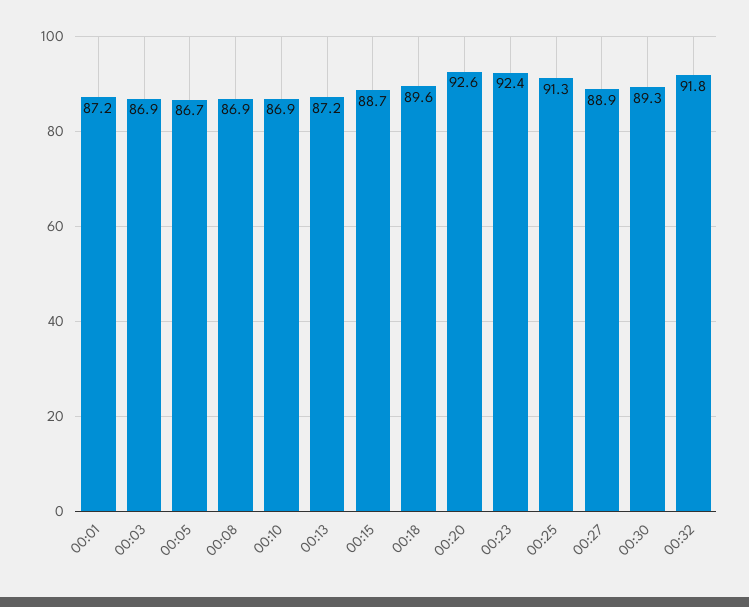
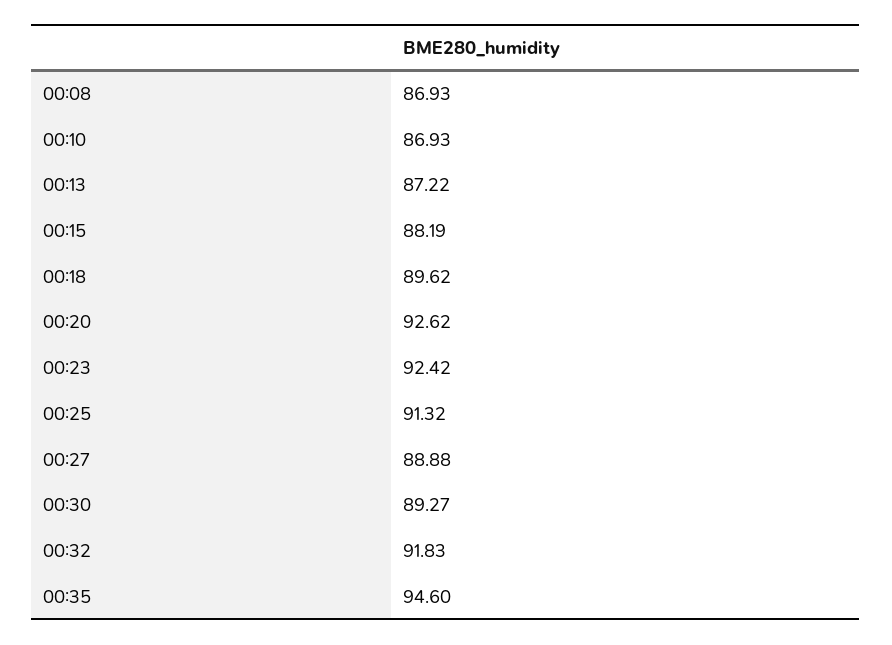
00:01: 87.2 -> none
00:03: 86.9 -> none
00:05: 86.7 -> none
00:15: 88.7 -> 88.19
00:35: none -> 94.6

